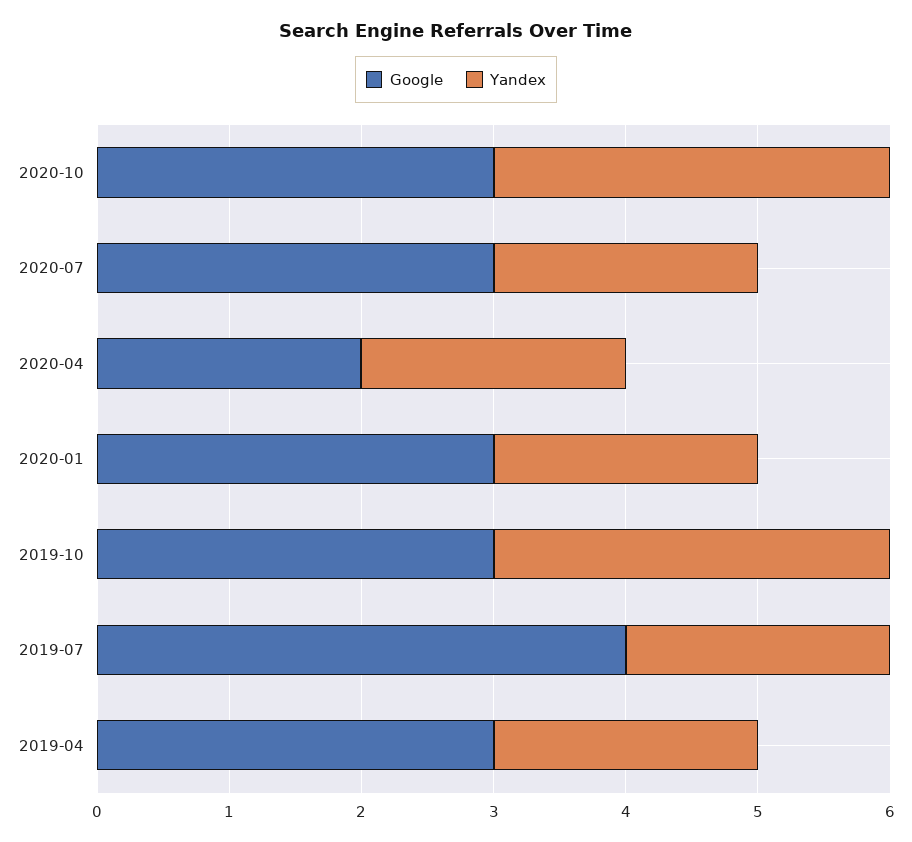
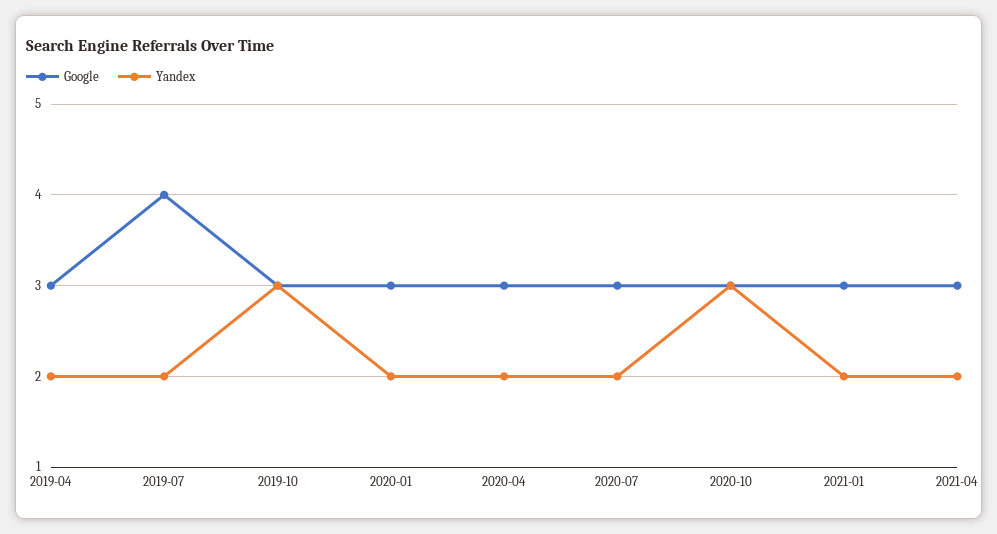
Google, 2020-04: 2 -> 3
Google, 2021-01: none -> 3
Yandex, 2021-01: none -> 2
Google, 2021-04: none -> 3
Yandex, 2021-04: none -> 2

